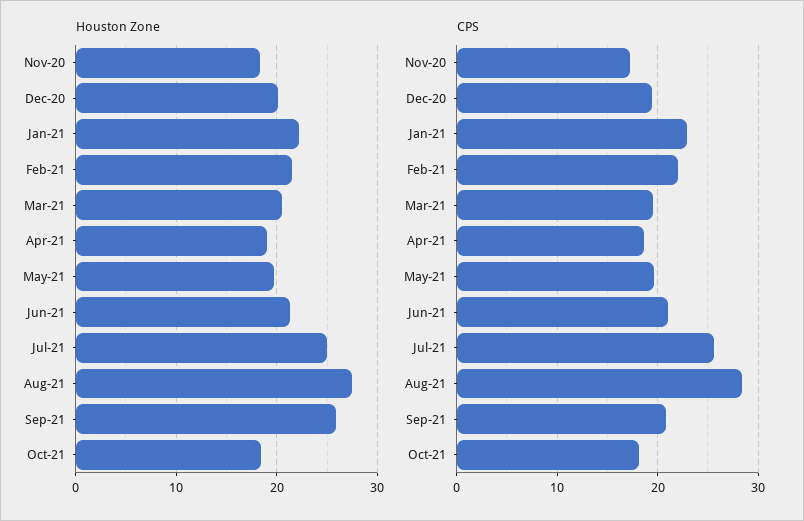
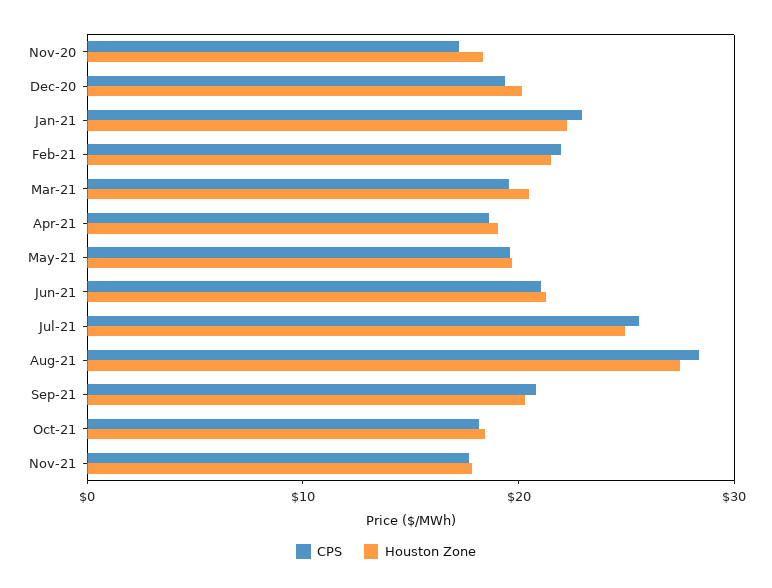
Houston Zone, Sep-21: 26 -> 20
CPS, Nov-21: none -> 18
Houston Zone, Nov-21: none -> 18

